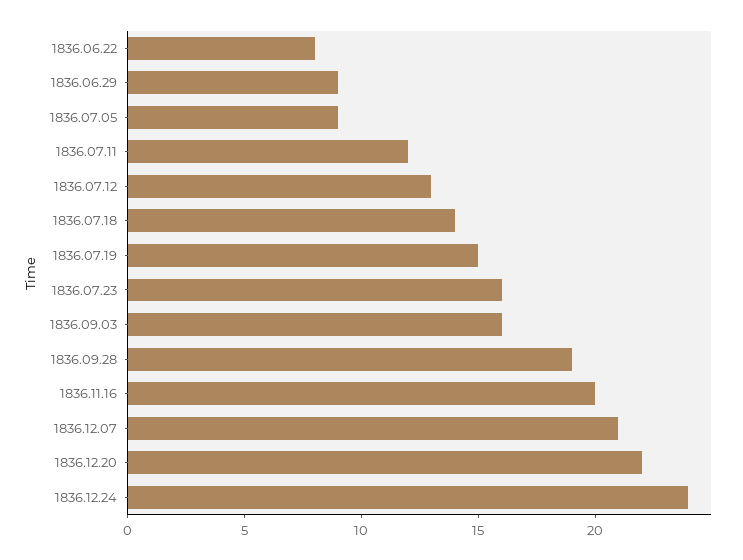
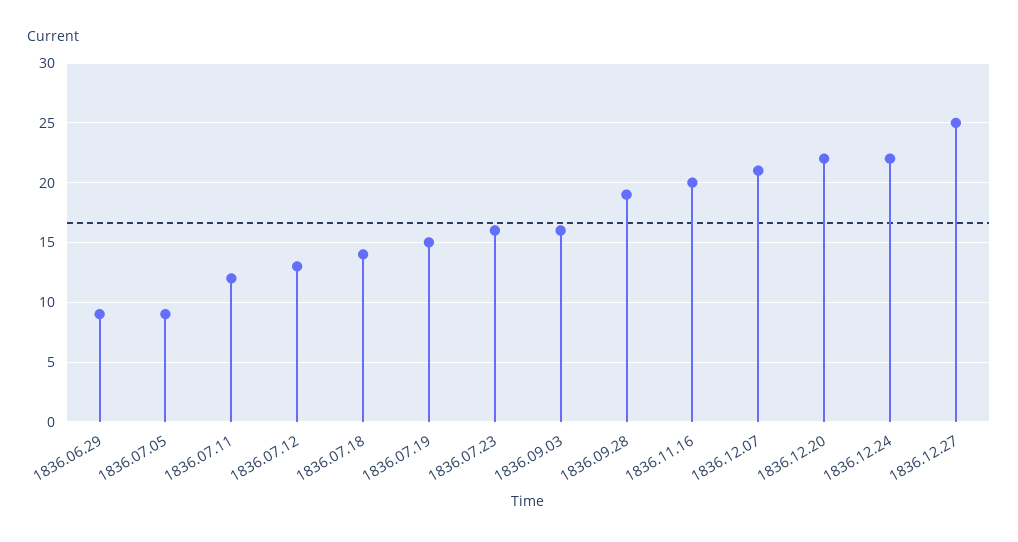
1836.06.22: 8 -> none
1836.12.24: 24 -> 22
1836.12.27: none -> 25

